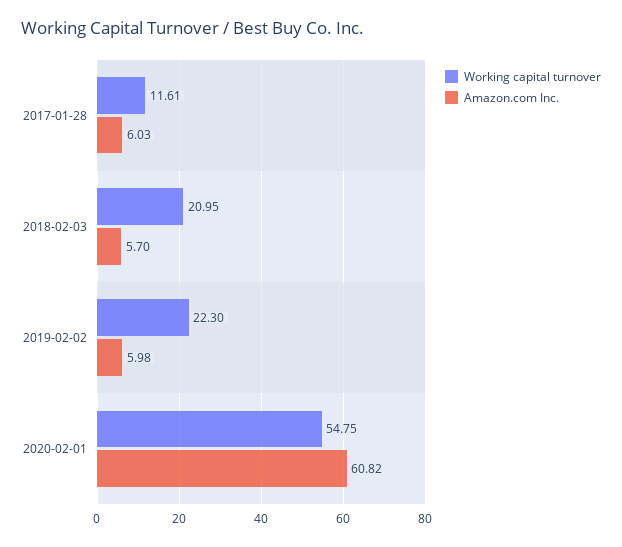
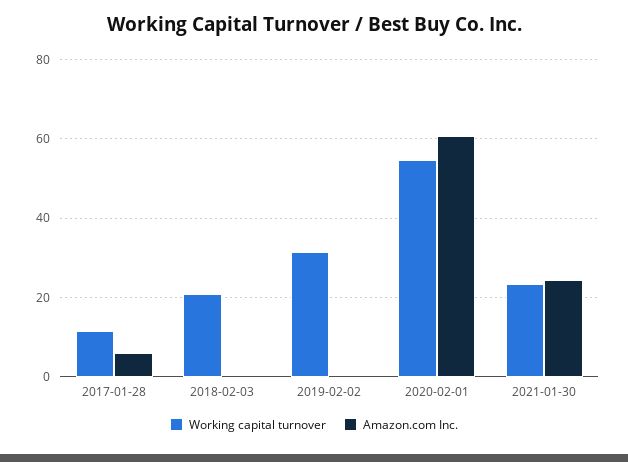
Amazon.com Inc., 2018-02-03: 5.7 -> 0
Working capital turnover, 2019-02-02: 22.3 -> 32
Amazon.com Inc., 2019-02-02: 5.98 -> 0
Working capital turnover, 2021-01-30: none -> 24
Amazon.com Inc., 2021-01-30: none -> 24

